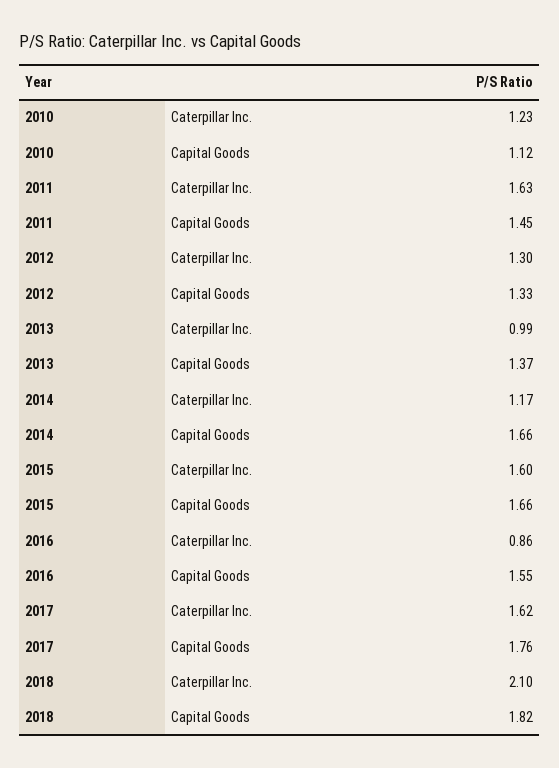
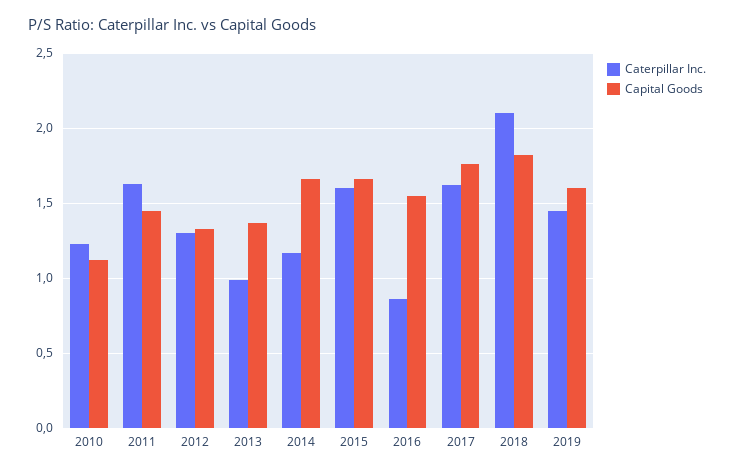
Caterpillar Inc., 2019: none -> 1.45
Capital Goods, 2019: none -> 1.6

